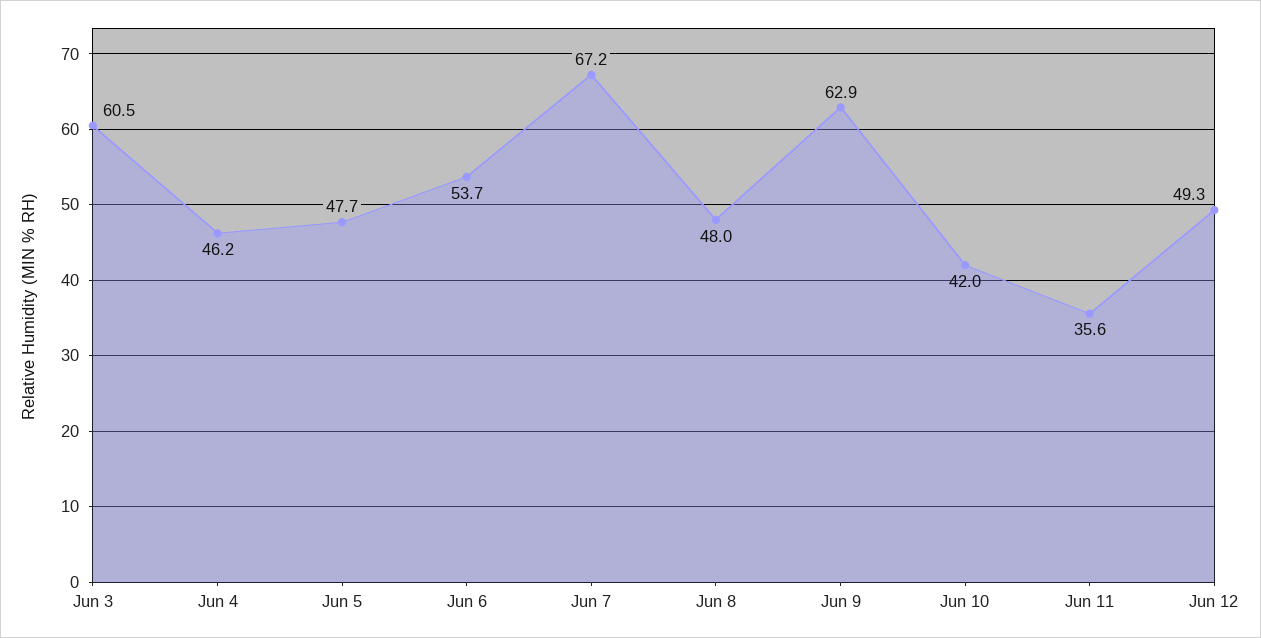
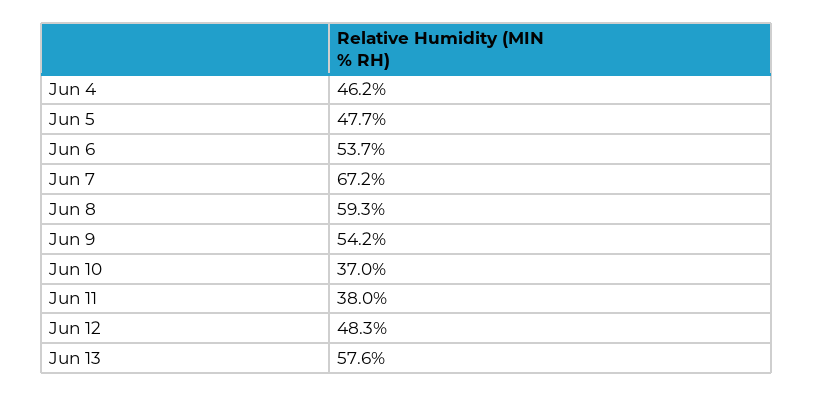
Jun 3: 60.5 -> none
Jun 8: 48 -> 59.3
Jun 9: 62.9 -> 54.2
Jun 10: 42 -> 37
Jun 11: 35.6 -> 38
Jun 12: 49.3 -> 48.3
Jun 13: none -> 57.6

